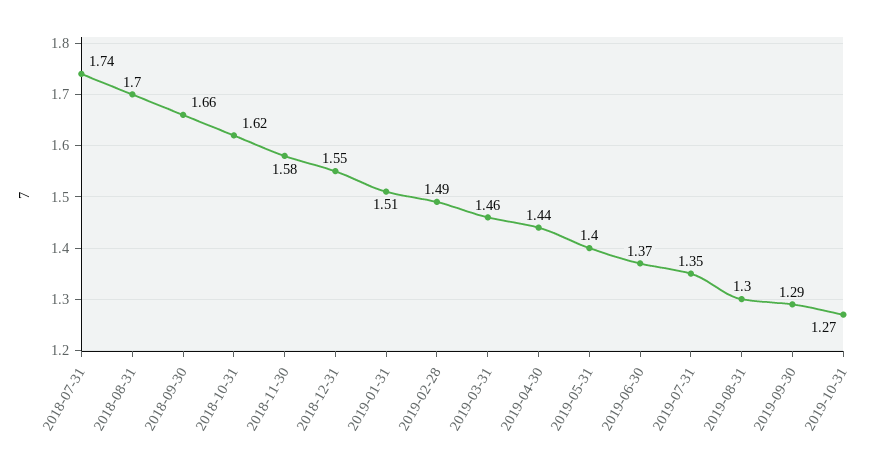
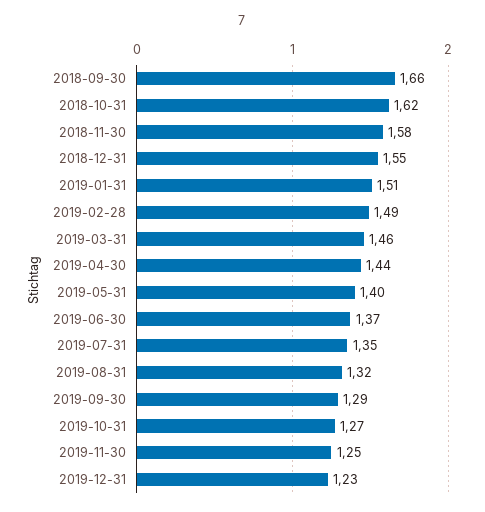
2018-07-31: 1.74 -> none
2018-08-31: 1.7 -> none
2019-08-31: 1.3 -> 1.32
2019-11-30: none -> 1.25
2019-12-31: none -> 1.23

